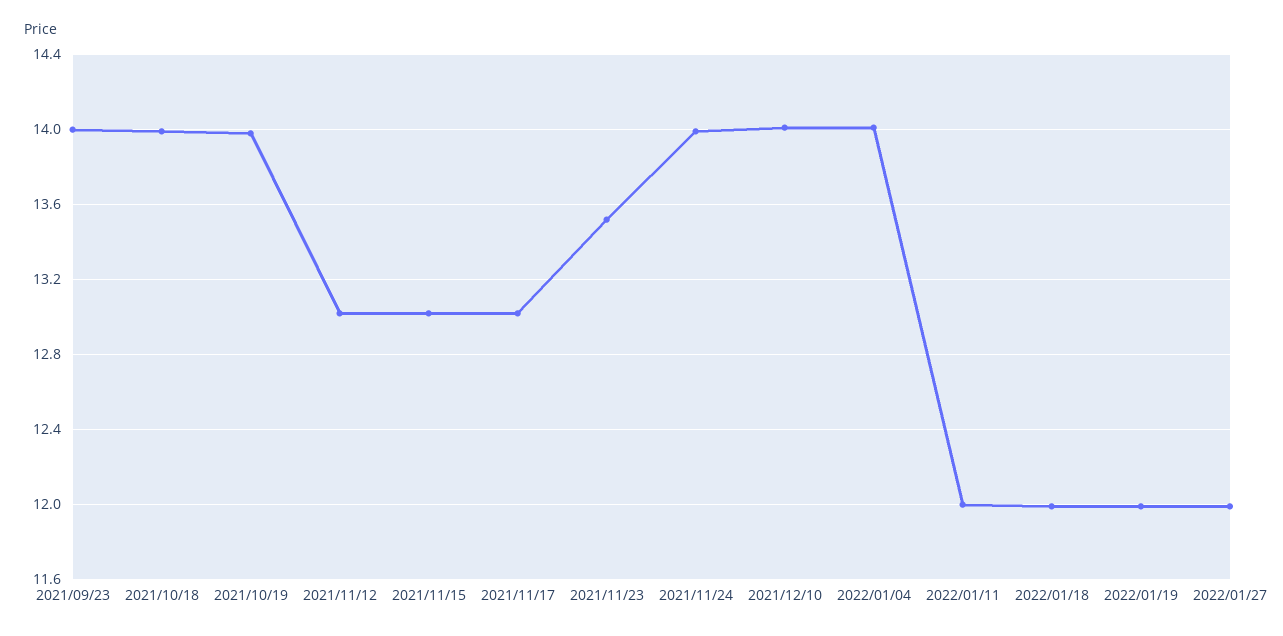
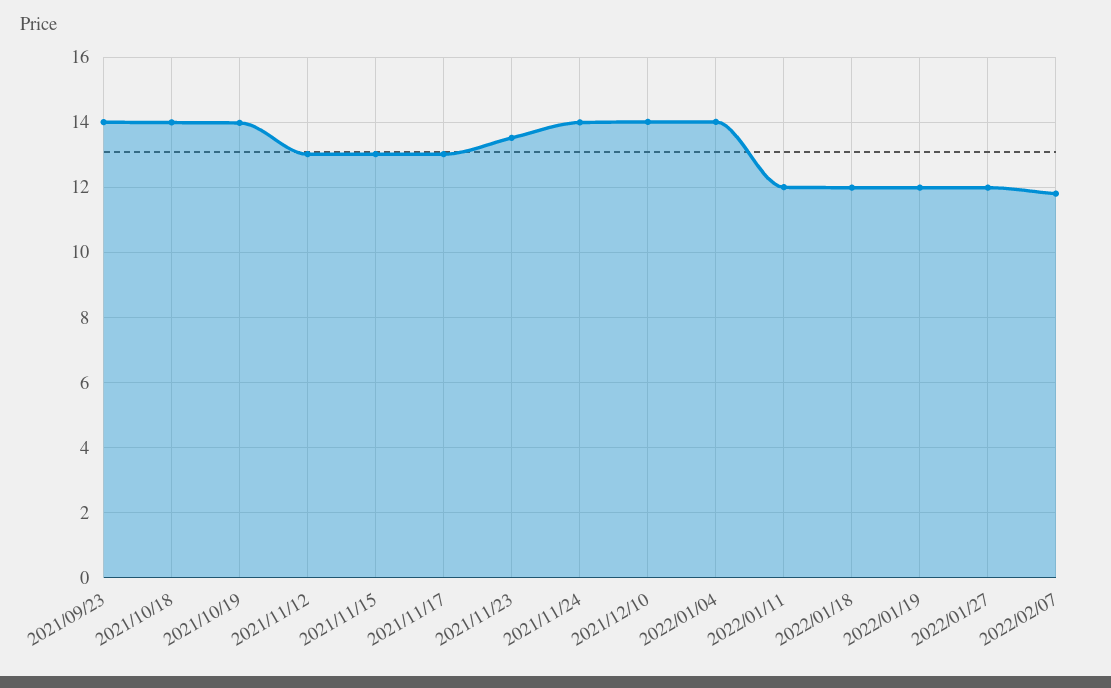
2022/02/07: none -> 11.8

